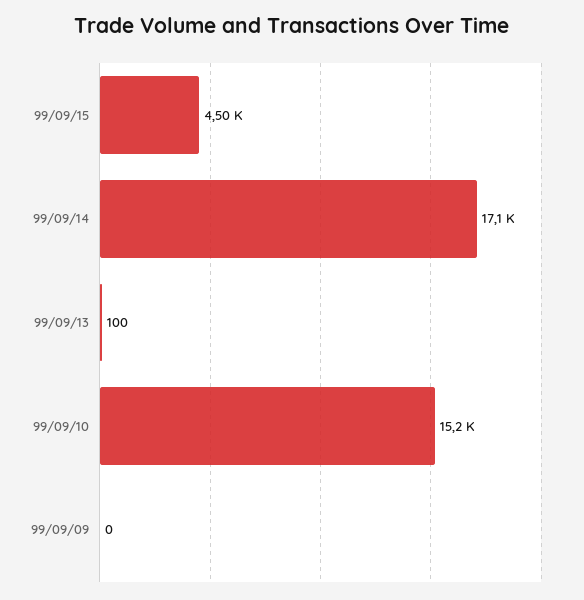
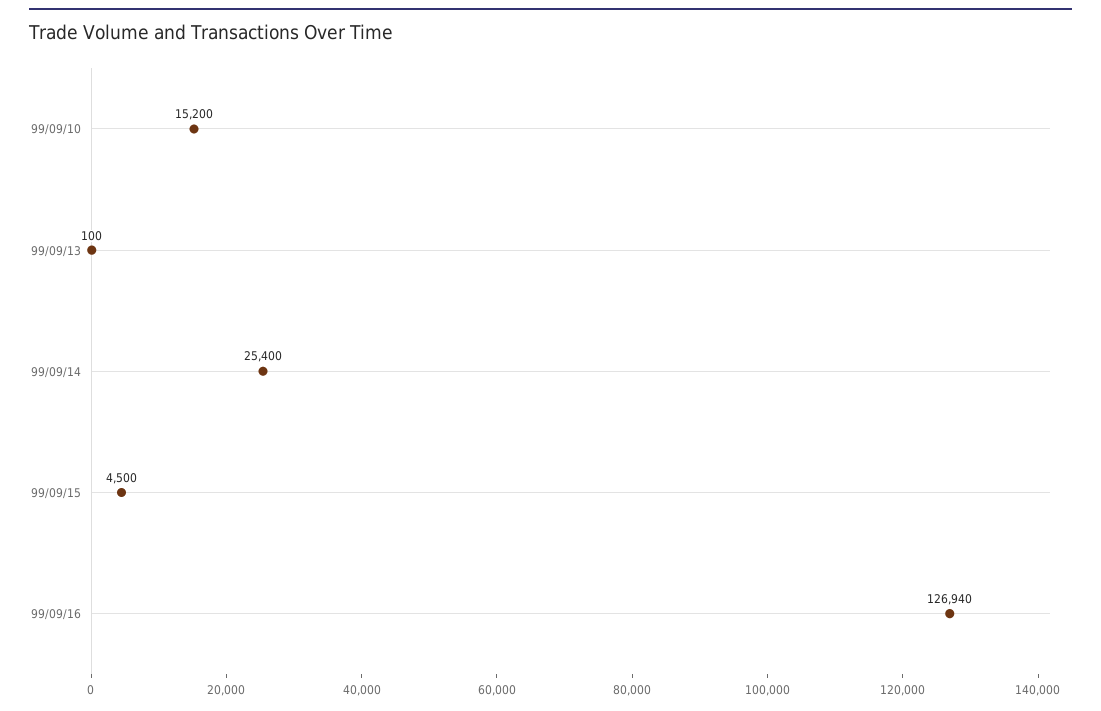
99/09/14: 17100 -> 25400
99/09/09: 0 -> none
99/09/16: none -> 126940

